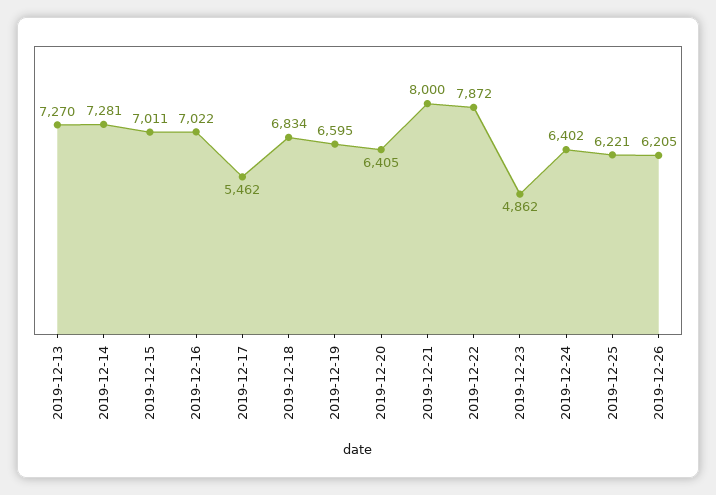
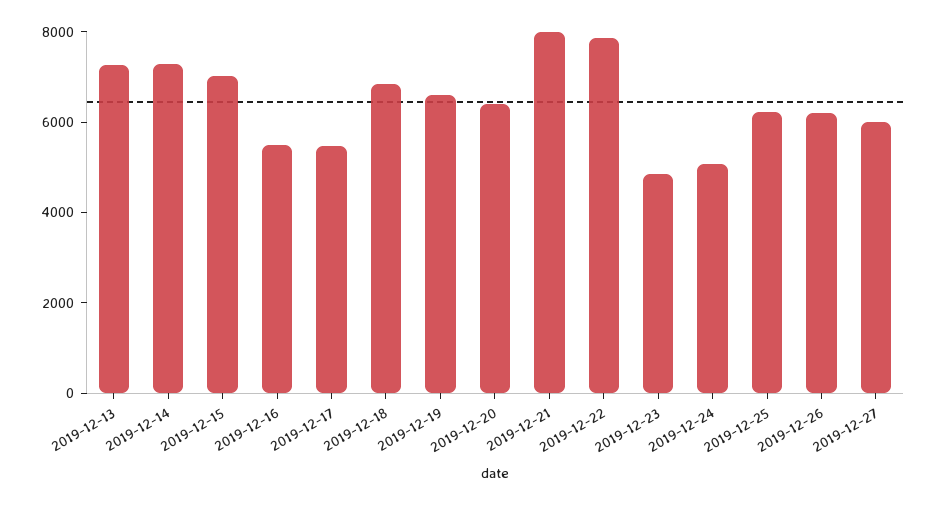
2019-12-16: 7022 -> 5500
2019-12-24: 6402 -> 5000
2019-12-27: none -> 6000

